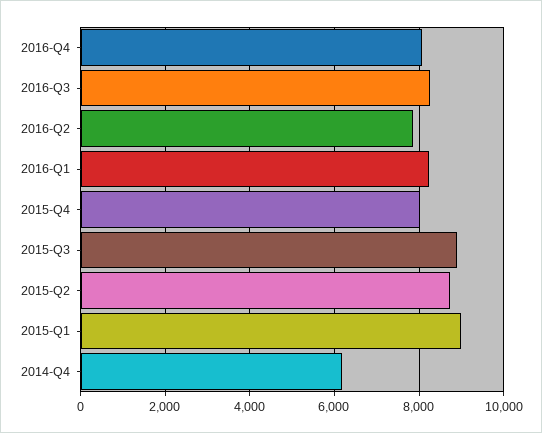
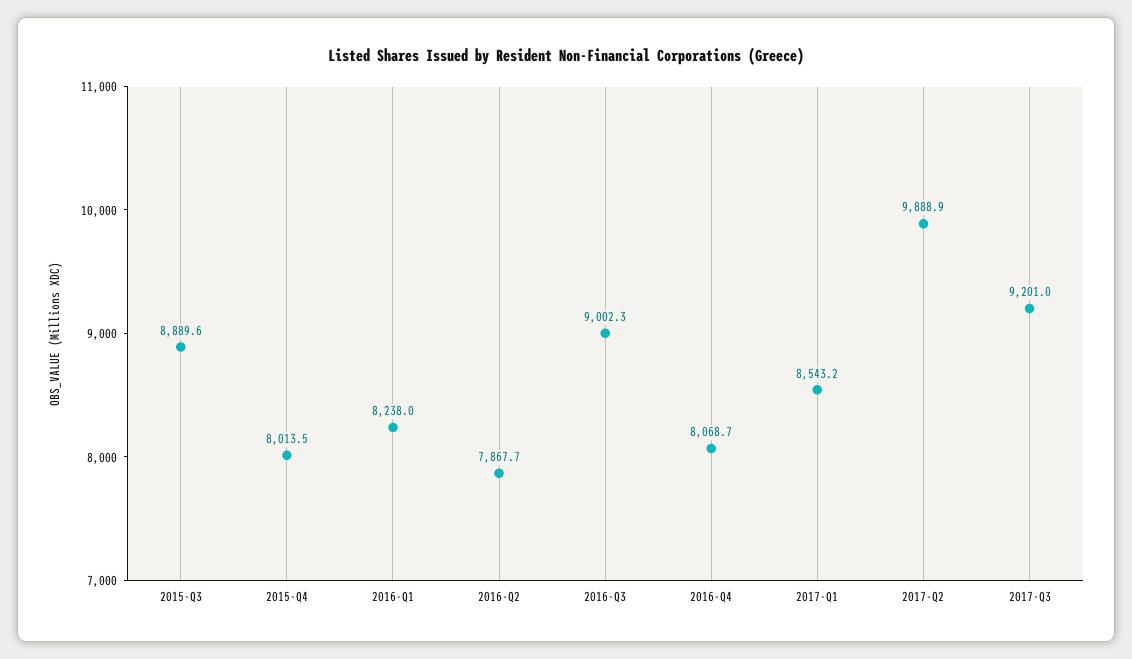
2016-Q3: 8200 -> 9002.3
2015-Q2: 8800 -> none
2015-Q1: 9000 -> none
2014-Q4: 6200 -> none
2017-Q1: none -> 8543.2
2017-Q2: none -> 9888.9
2017-Q3: none -> 9201

